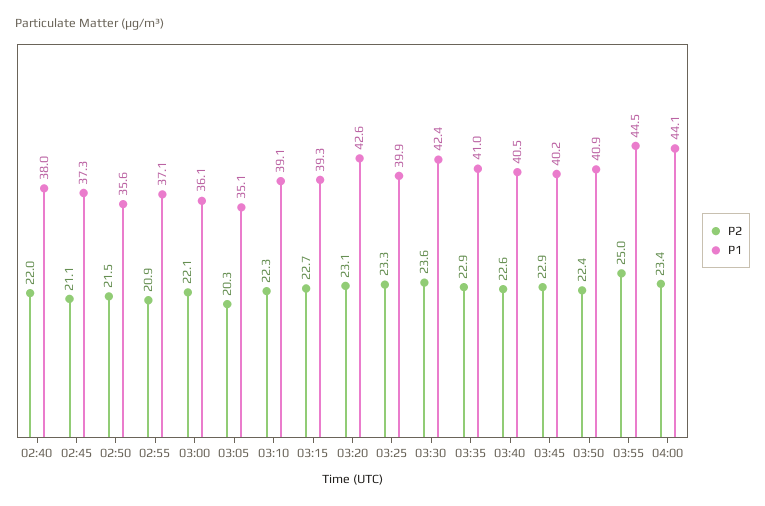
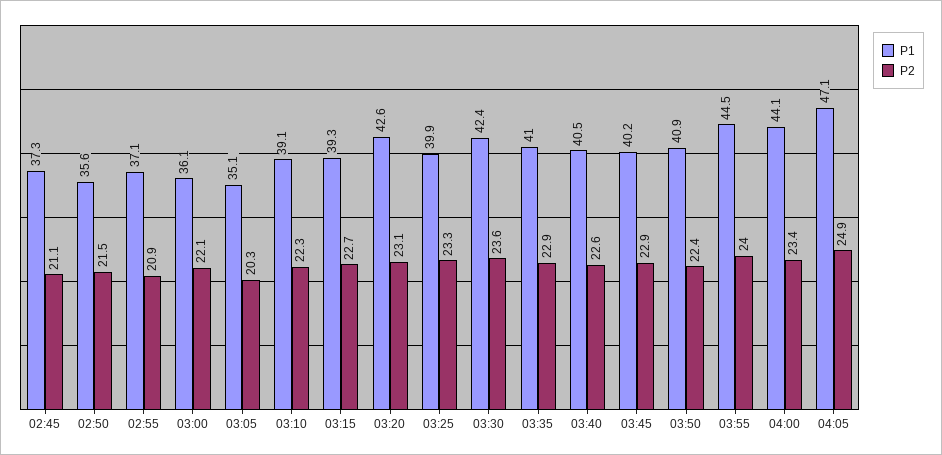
P2, 02:40: 22 -> none
P1, 02:40: 38 -> none
P2, 03:55: 25 -> 24
P1, 04:05: none -> 47.1
P2, 04:05: none -> 24.9

